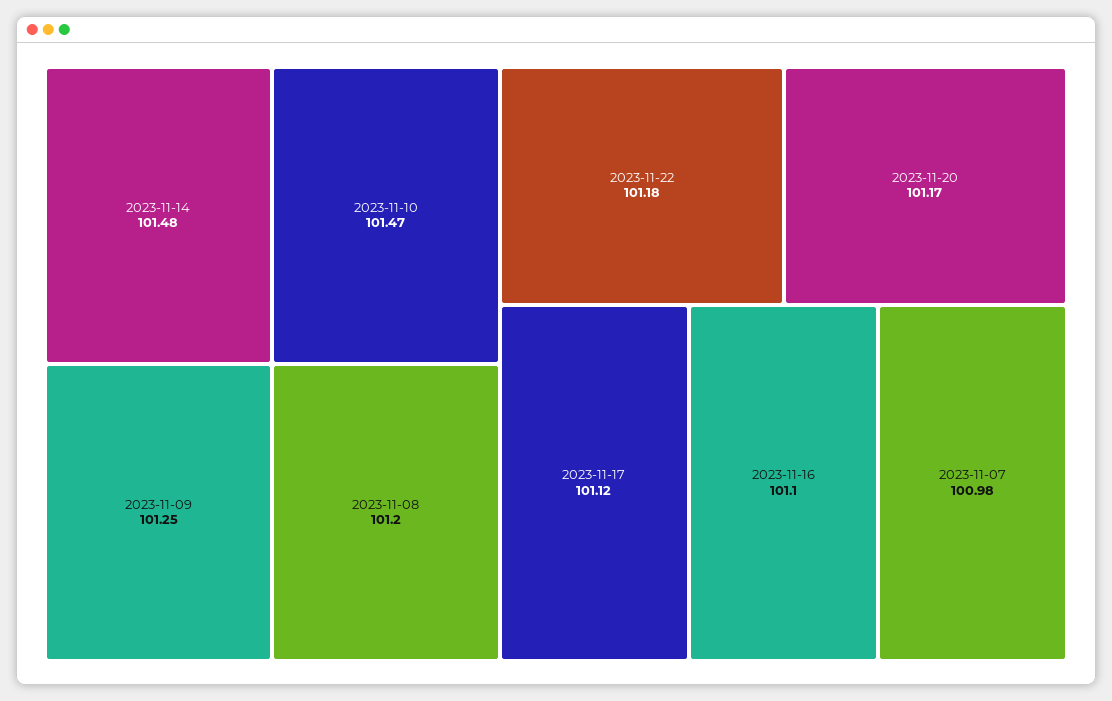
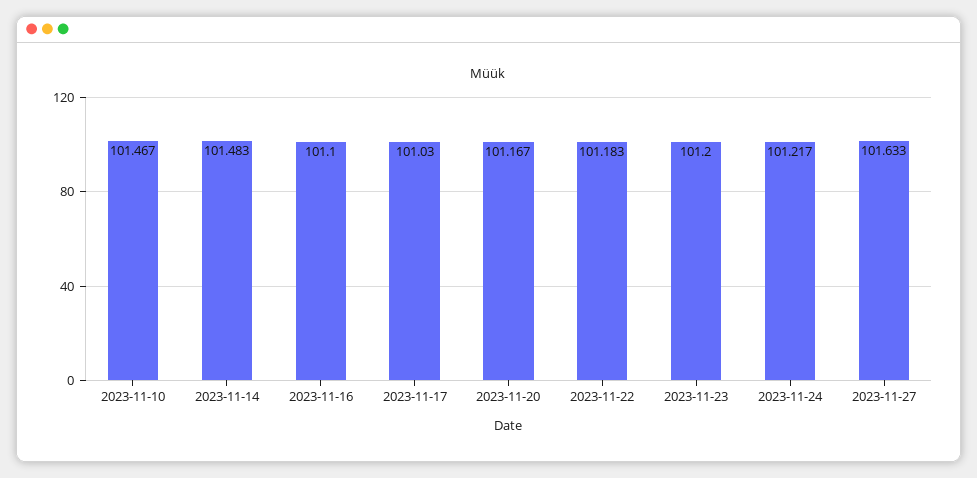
2023-11-09: 101.25 -> none
2023-11-08: 101.2 -> none
2023-11-17: 101.12 -> 101.03
2023-11-07: 100.98 -> none
2023-11-23: none -> 101.2
2023-11-24: none -> 101.217
2023-11-27: none -> 101.633

